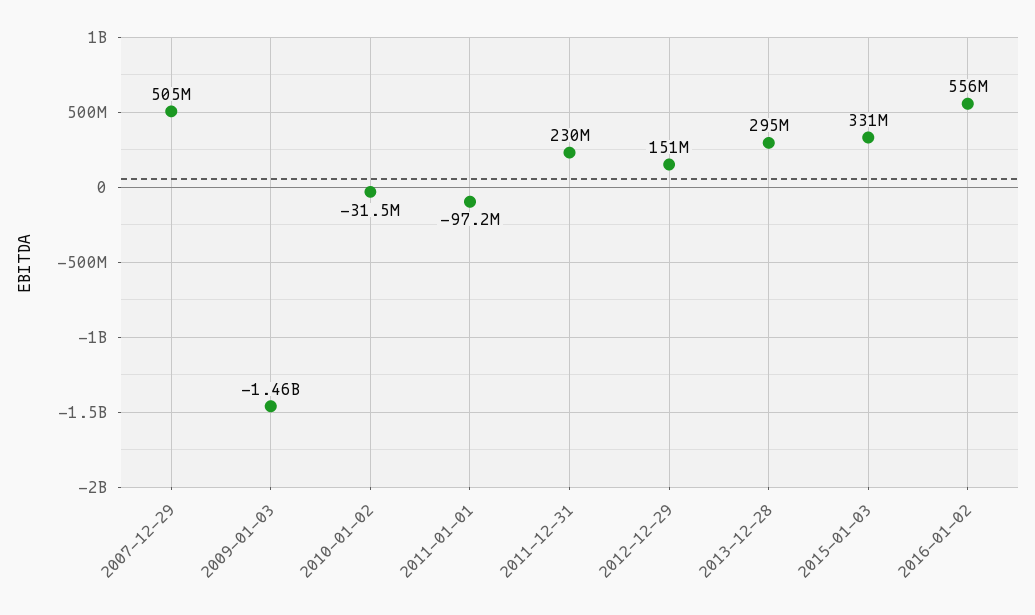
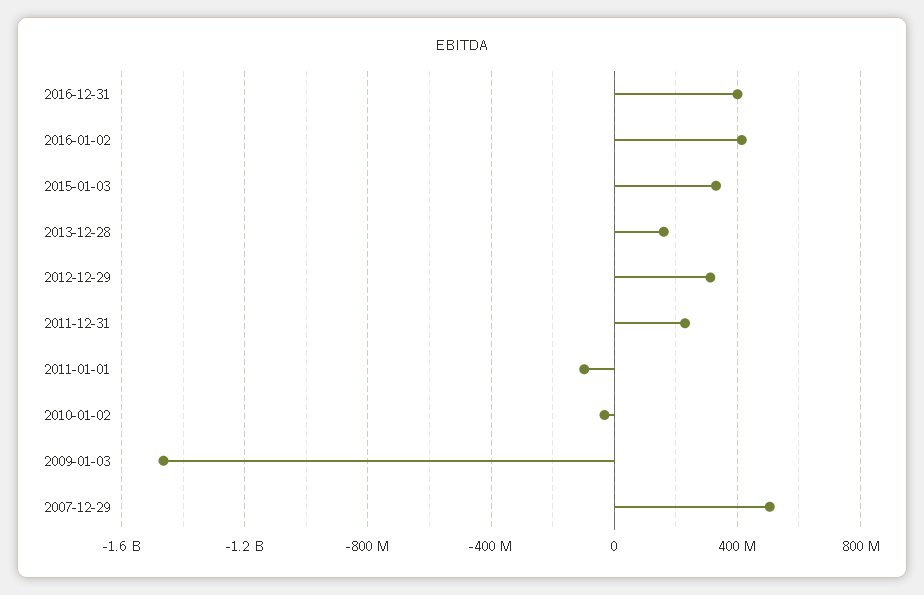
2012-12-29: 151000000 -> 300000000
2013-12-28: 295000000 -> 150000000
2016-01-02: 556000000 -> 400000000
2016-12-31: none -> 400000000

